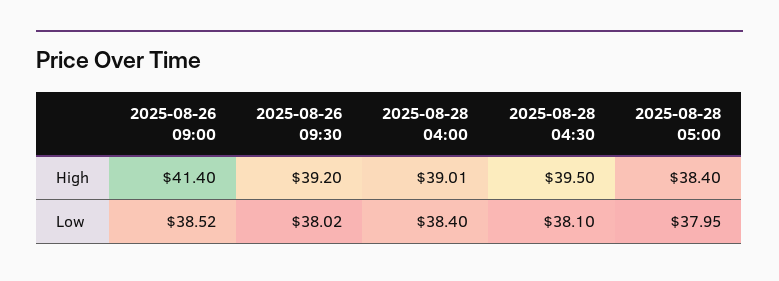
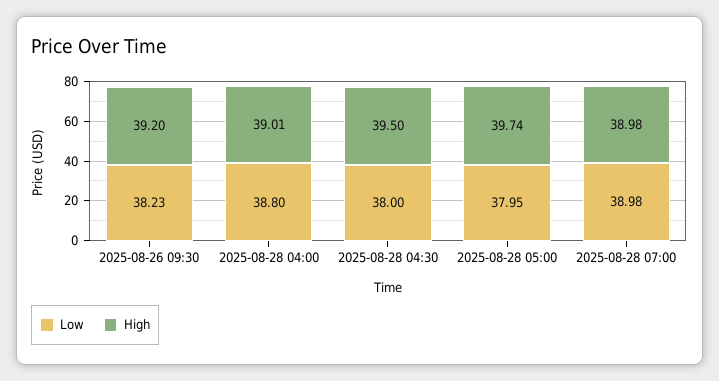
High, 2025-08-26 09:00: 41.4 -> none
High, 2025-08-28 05:00: 38.4 -> 39.74
Low, 2025-08-26 09:00: 38.52 -> none
Low, 2025-08-26 09:30: 38.02 -> 38.23
Low, 2025-08-28 04:00: 38.4 -> 38.8
Low, 2025-08-28 04:30: 38.1 -> 38
Low, 2025-08-28 07:00: none -> 38.98
High, 2025-08-28 07:00: none -> 38.98

